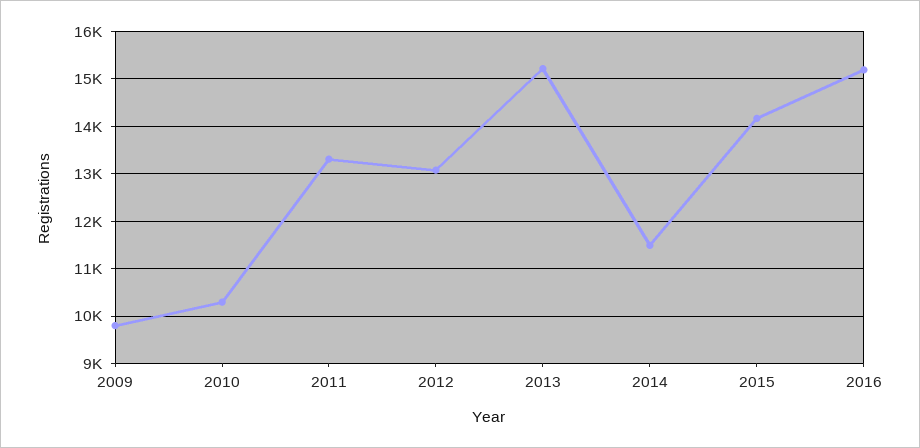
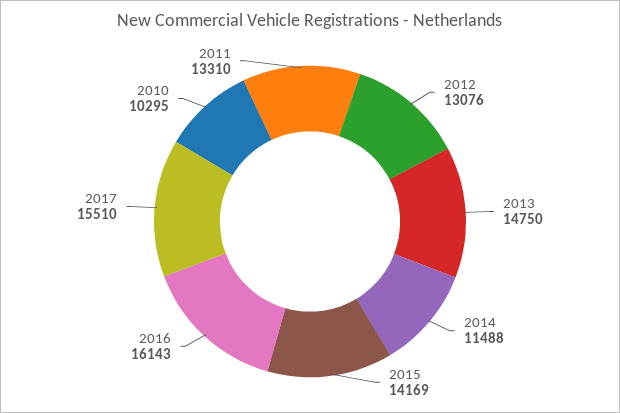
2009: 9800 -> none
2013: 15200 -> 14750
2016: 15200 -> 16143
2017: none -> 15510

